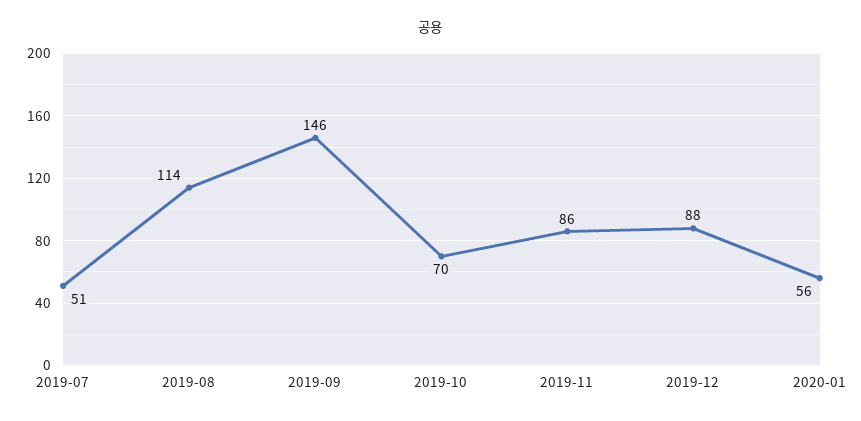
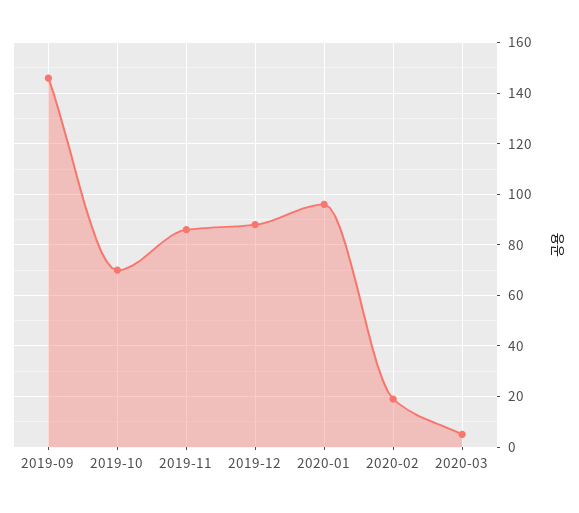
2019-07: 51 -> none
2019-08: 114 -> none
2020-01: 56 -> 95
2020-02: none -> 20
2020-03: none -> 5

